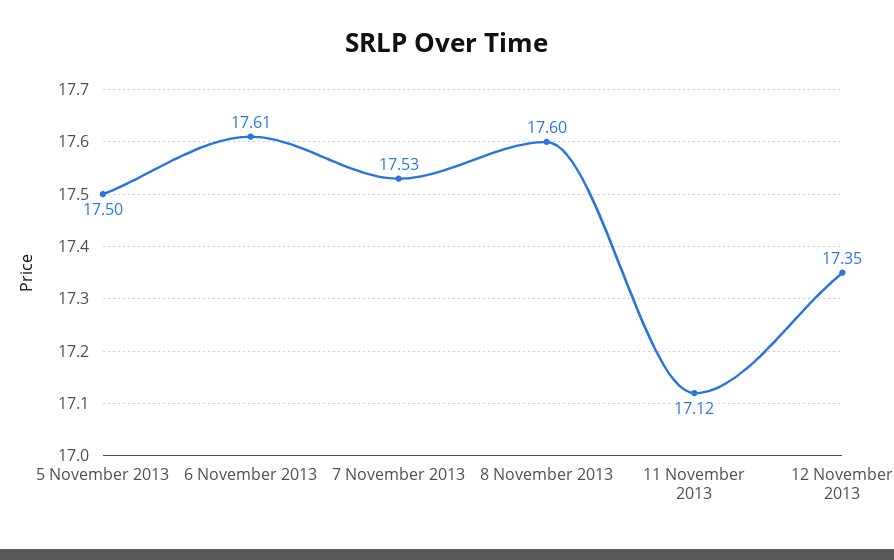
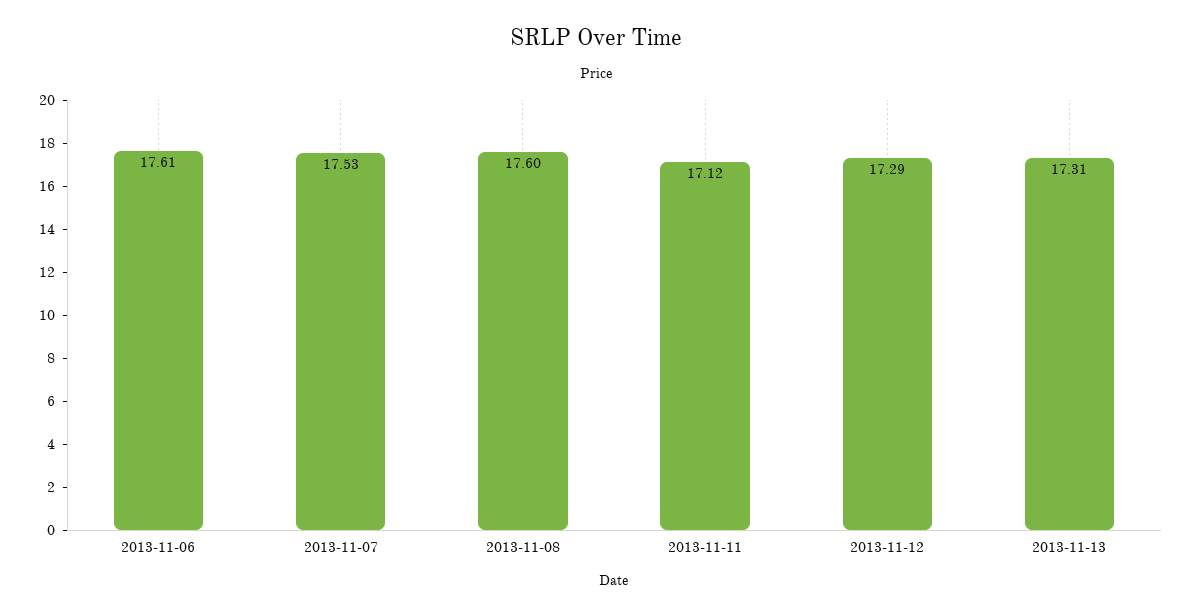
5 November 2013: 17.5 -> none
12 November 2013: 17.35 -> 17.29
2013-11-13: none -> 17.31

